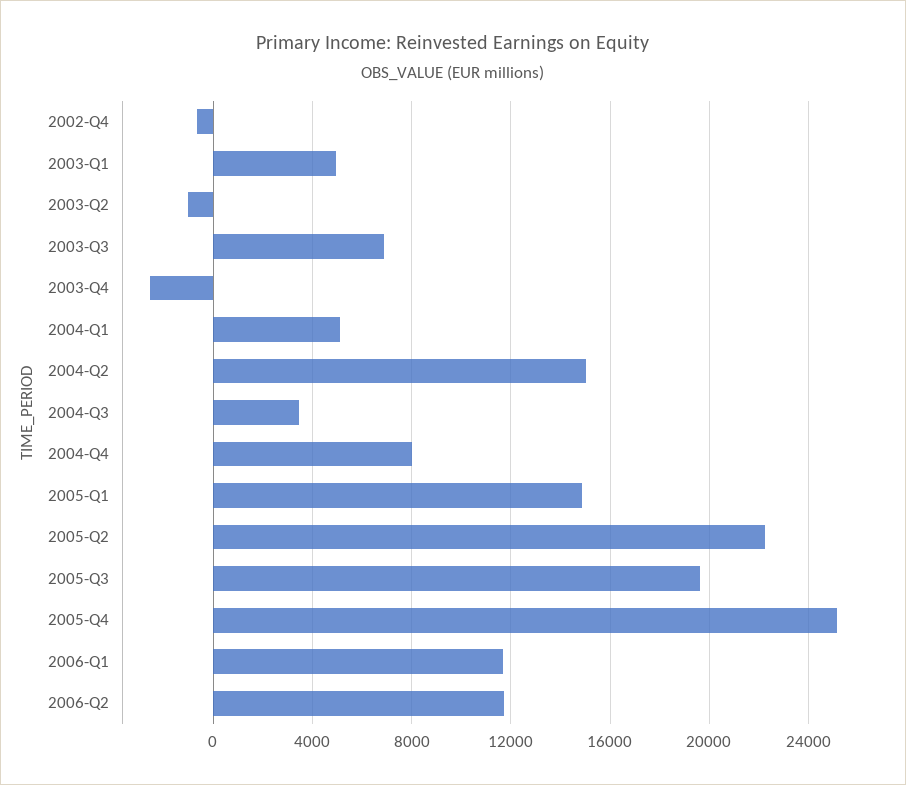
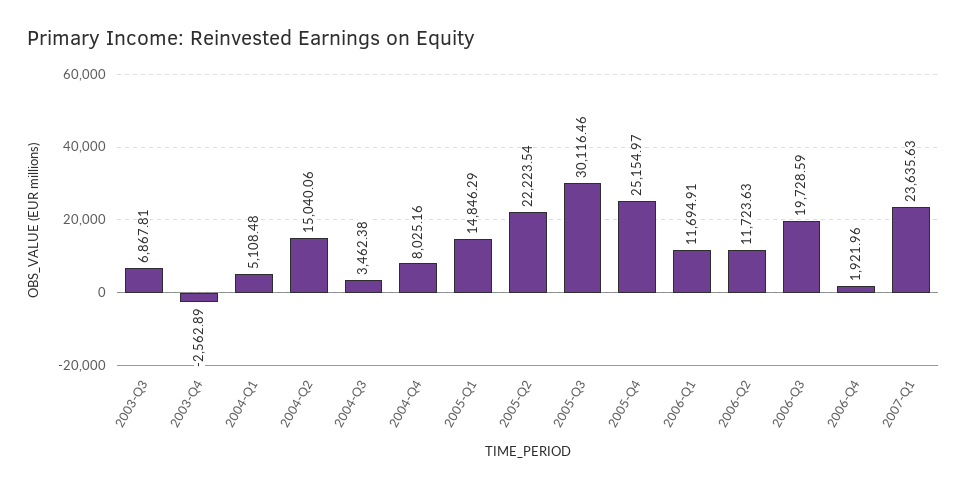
2002-Q4: -500 -> none
2003-Q1: 5000 -> none
2003-Q2: -1000 -> none
2005-Q3: 19500 -> 30116.46
2006-Q3: none -> 19728.59
2006-Q4: none -> 1921.96
2007-Q1: none -> 23635.63

